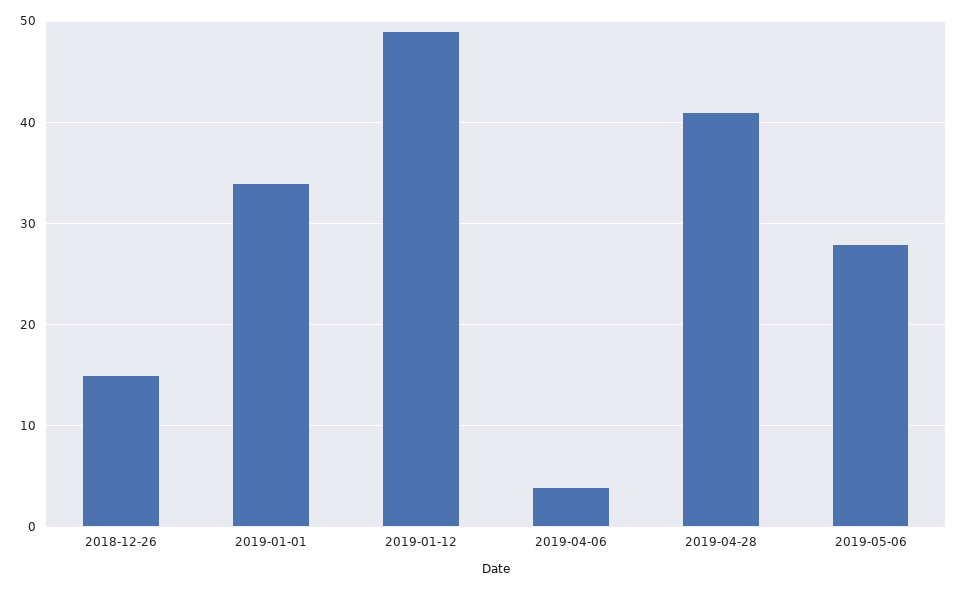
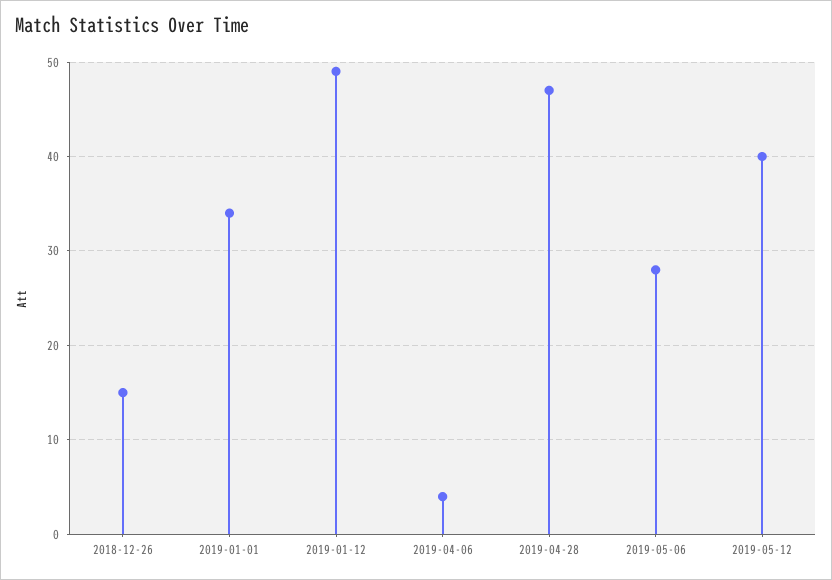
2019-04-28: 41 -> 47
2019-05-12: none -> 40

